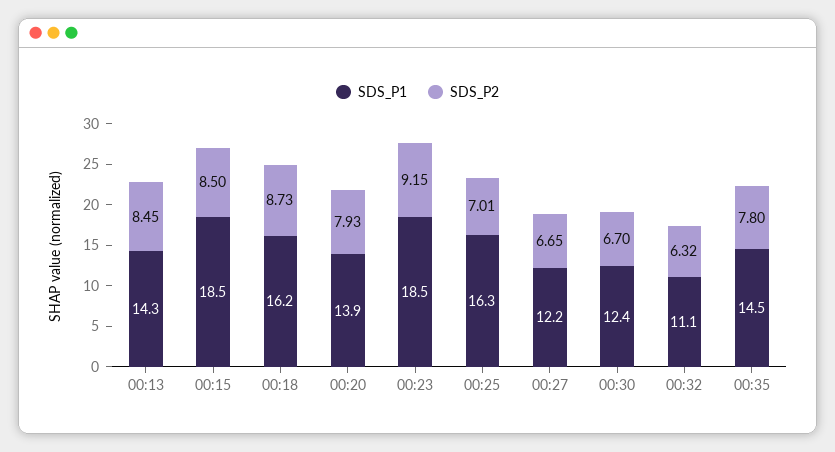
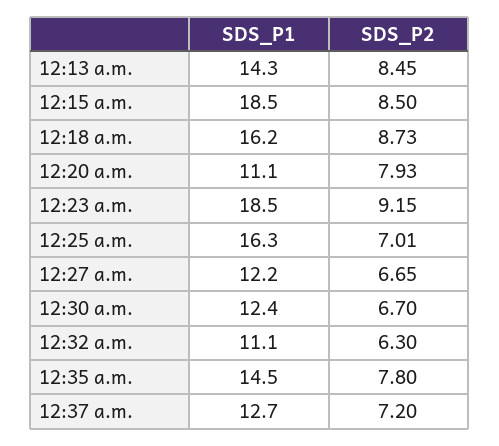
SDS_P1, 00:20: 13.9 -> 11.1
SDS_P2, 00:32: 6.32 -> 6.3
SDS_P1, 12:37 a.m.: none -> 12.7
SDS_P2, 12:37 a.m.: none -> 7.2

